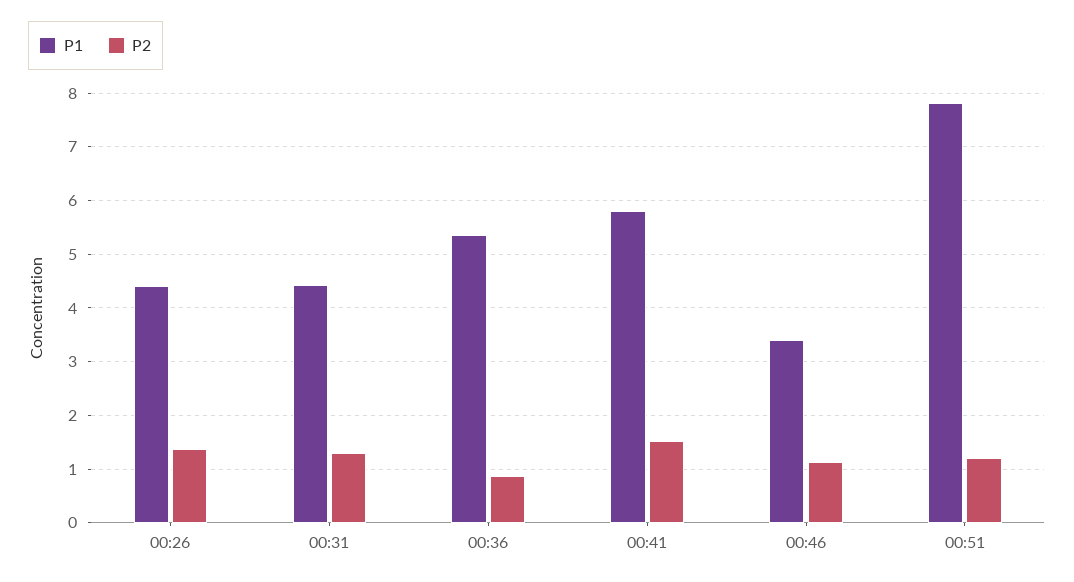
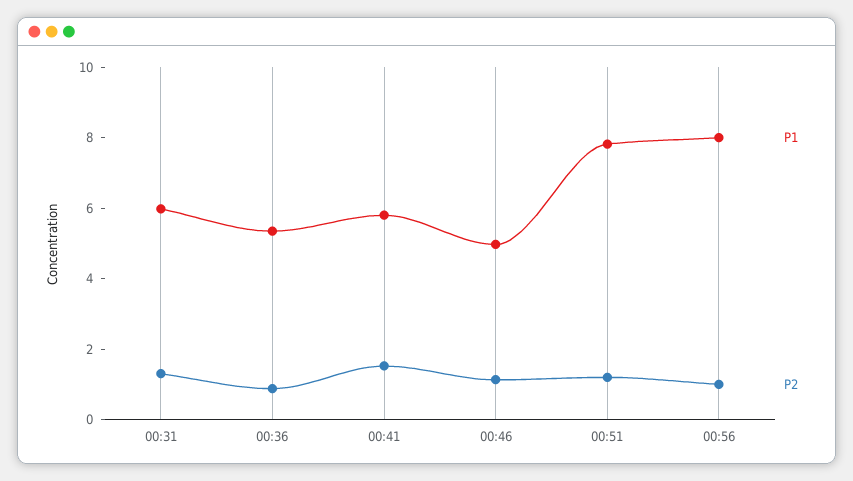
P1, 00:26: 4.4 -> none
P2, 00:26: 1.4 -> none
P1, 00:31: 4.4 -> 6
P1, 00:46: 3.4 -> 5
P1, 00:56: none -> 8
P2, 00:56: none -> 1

